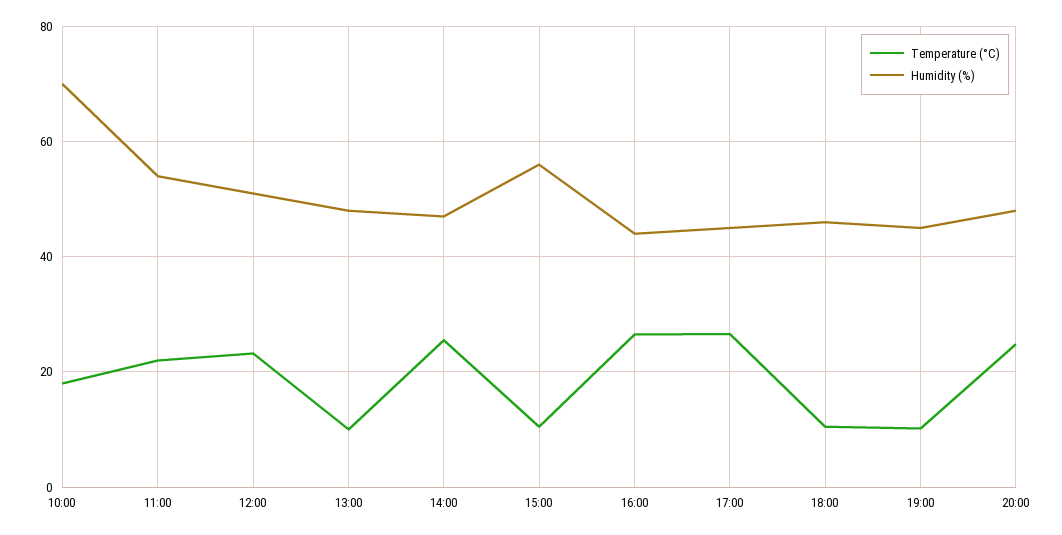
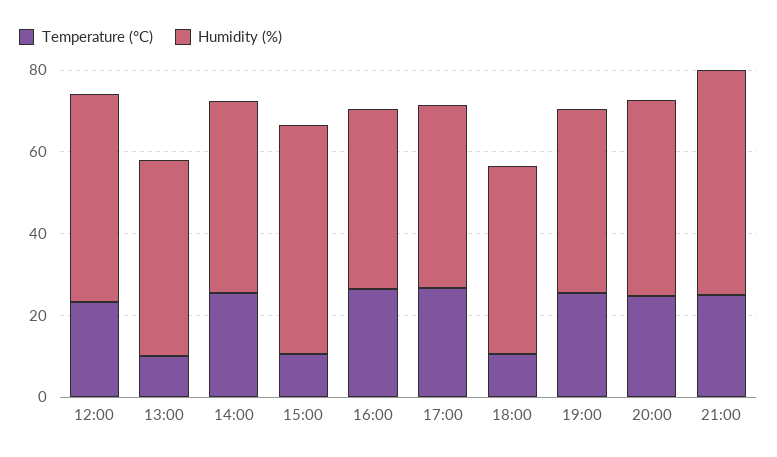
Temperature (°C), 10:00: 18 -> none
Humidity (%), 10:00: 70 -> none
Temperature (°C), 11:00: 22 -> none
Humidity (%), 11:00: 54 -> none
Temperature (°C), 19:00: 10 -> 25
Temperature (°C), 21:00: none -> 25
Humidity (%), 21:00: none -> 55

